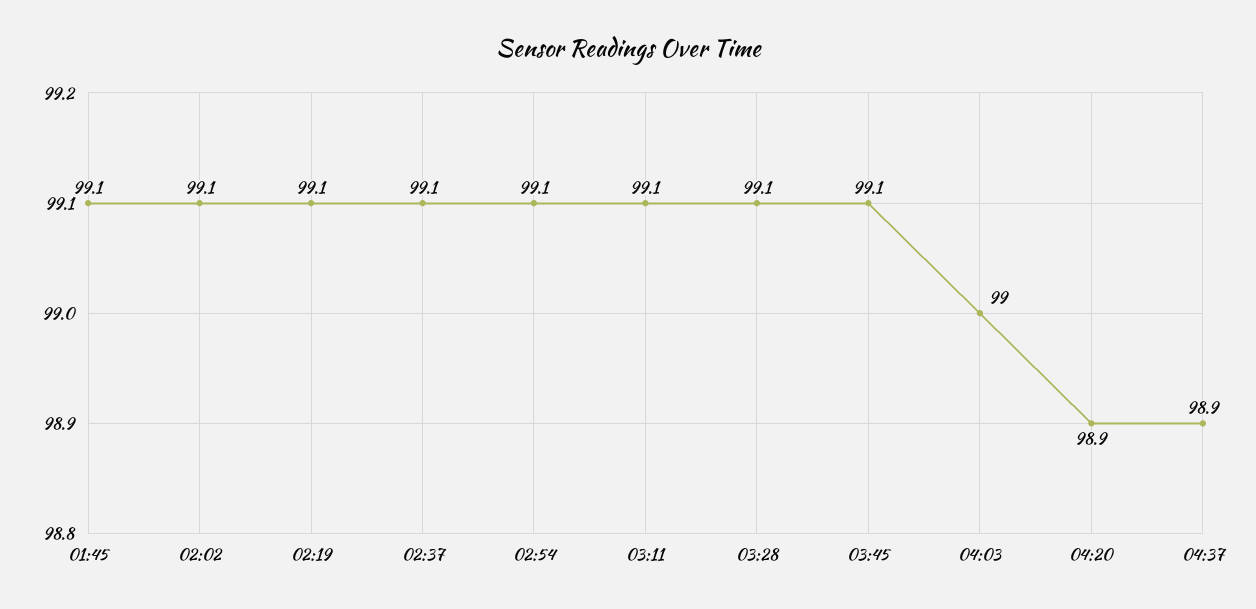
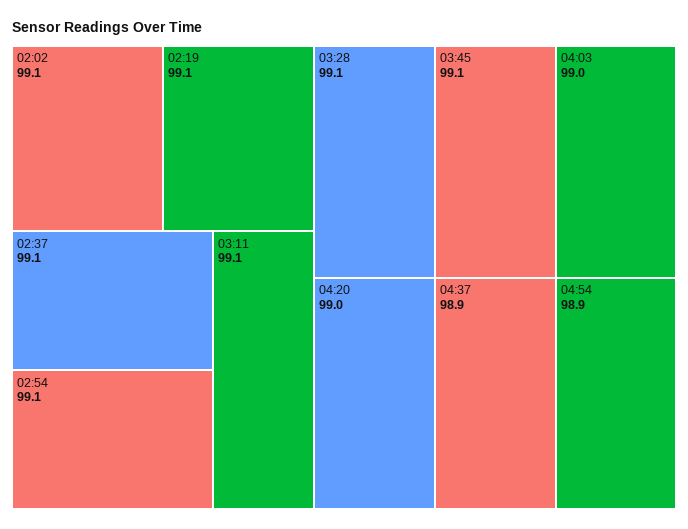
01:45: 99.1 -> none
04:20: 98.9 -> 99
04:54: none -> 98.9

